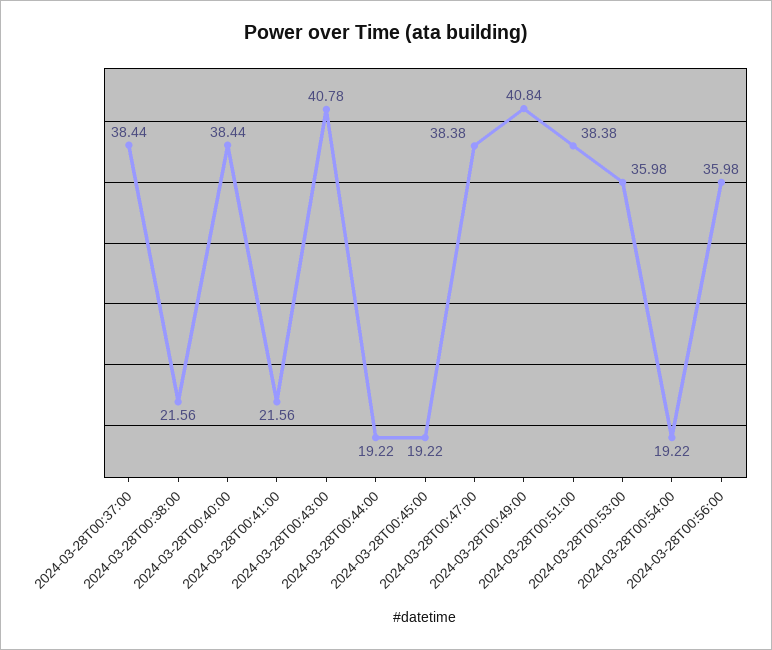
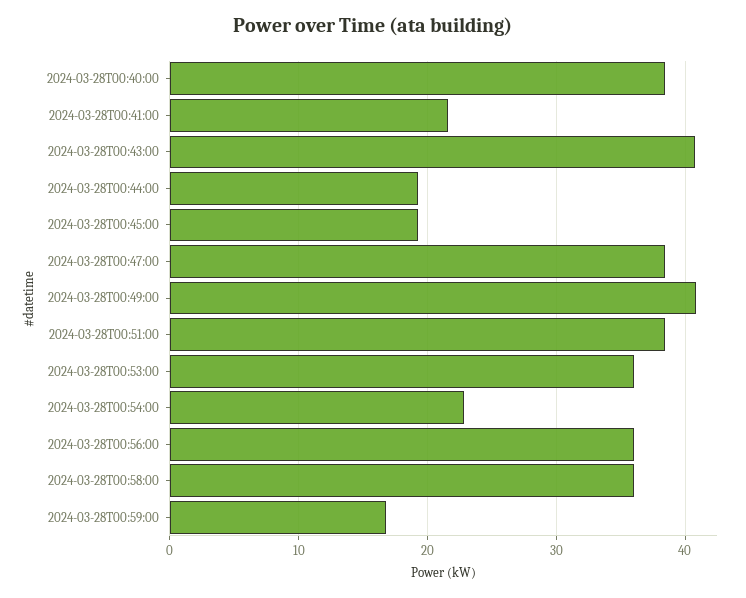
2024-03-28T00:37:00: 38.44 -> none
2024-03-28T00:38:00: 21.56 -> none
2024-03-28T00:54:00: 19.22 -> 23
2024-03-28T00:58:00: none -> 36
2024-03-28T00:59:00: none -> 17

